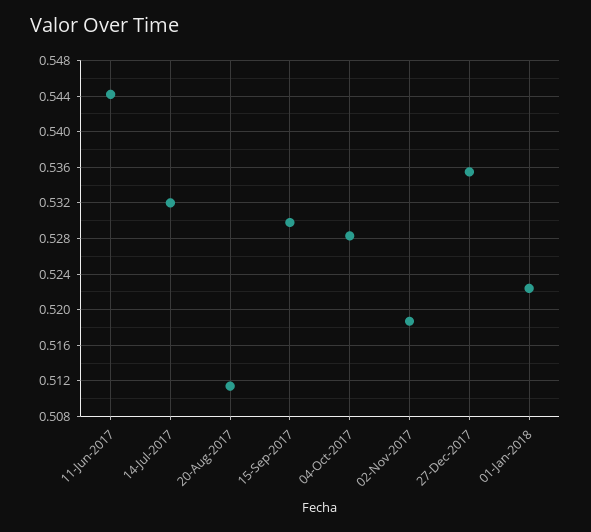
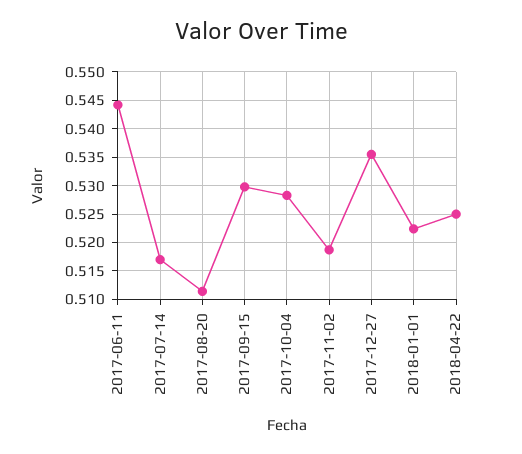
14-Jul-2017: 0.532 -> 0.5175
2018-04-22: none -> 0.525

